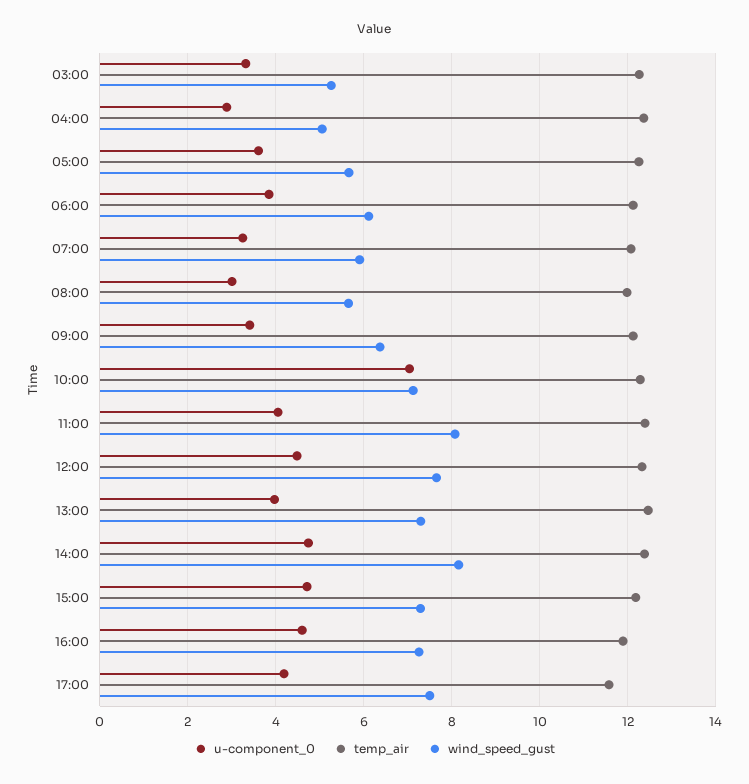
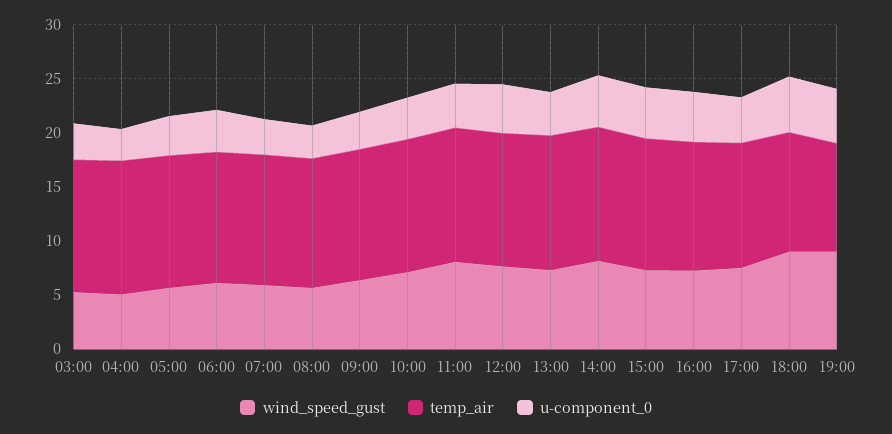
u-component_0, 10:00: 7 -> 4
wind_speed_gust, 18:00: none -> 9
temp_air, 18:00: none -> 11
u-component_0, 18:00: none -> 5
wind_speed_gust, 19:00: none -> 9
temp_air, 19:00: none -> 10
u-component_0, 19:00: none -> 5

